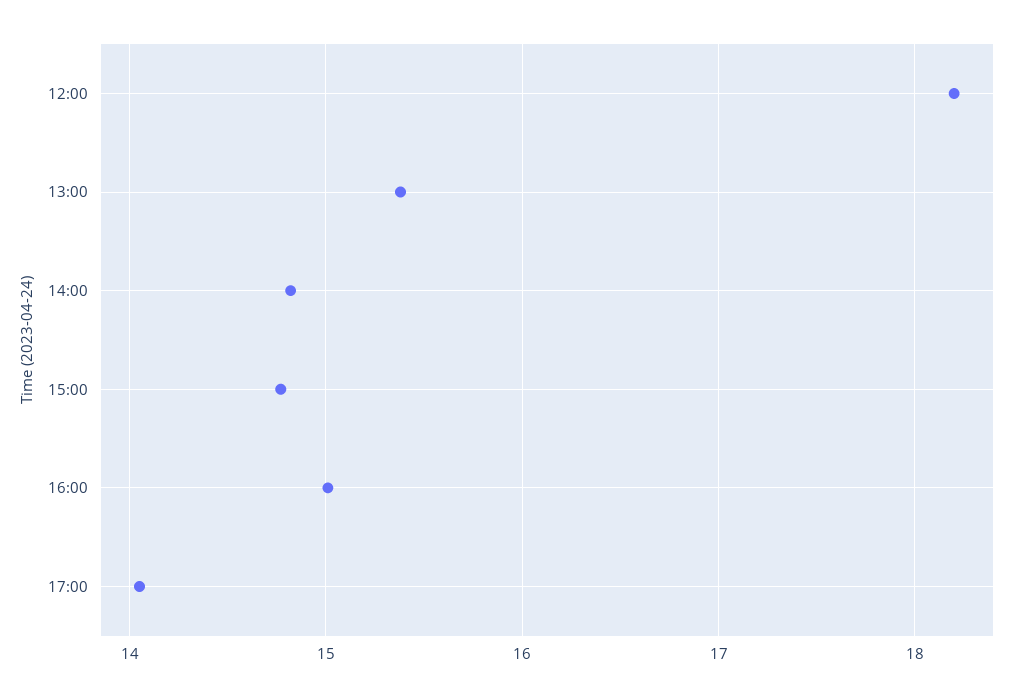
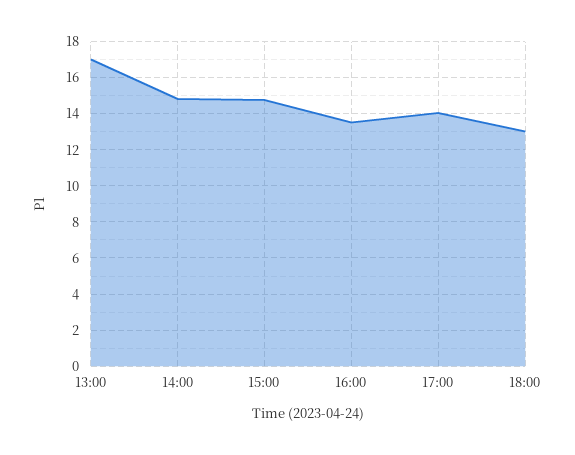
12:00: 18.2 -> none
13:00: 15.4 -> 17
16:00: 15 -> 13.5
18:00: none -> 13

